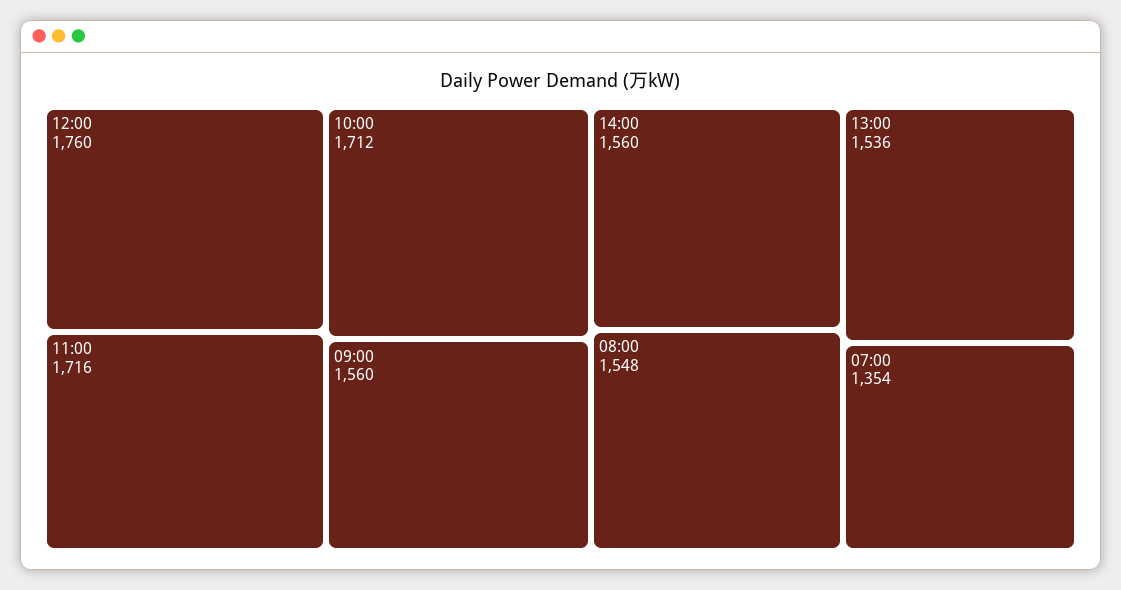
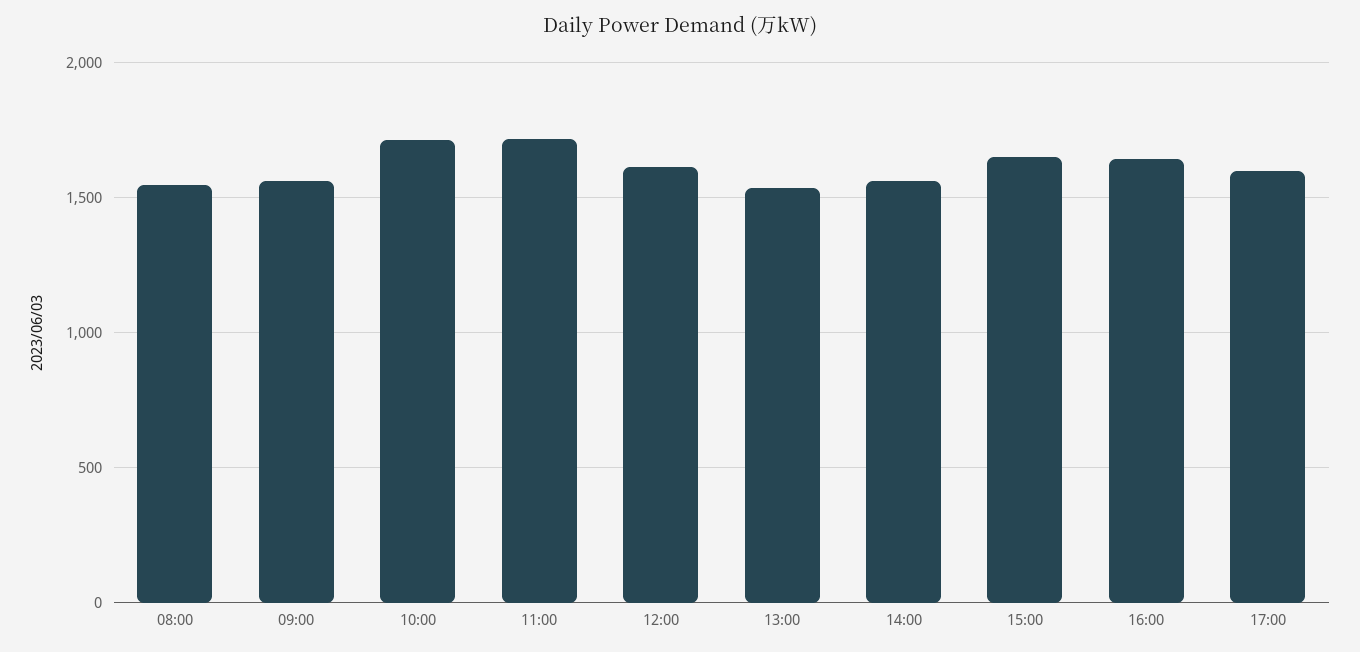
12:00: 1760 -> 1600
07:00: 1354 -> none
15:00: none -> 1650
16:00: none -> 1650
17:00: none -> 1600

